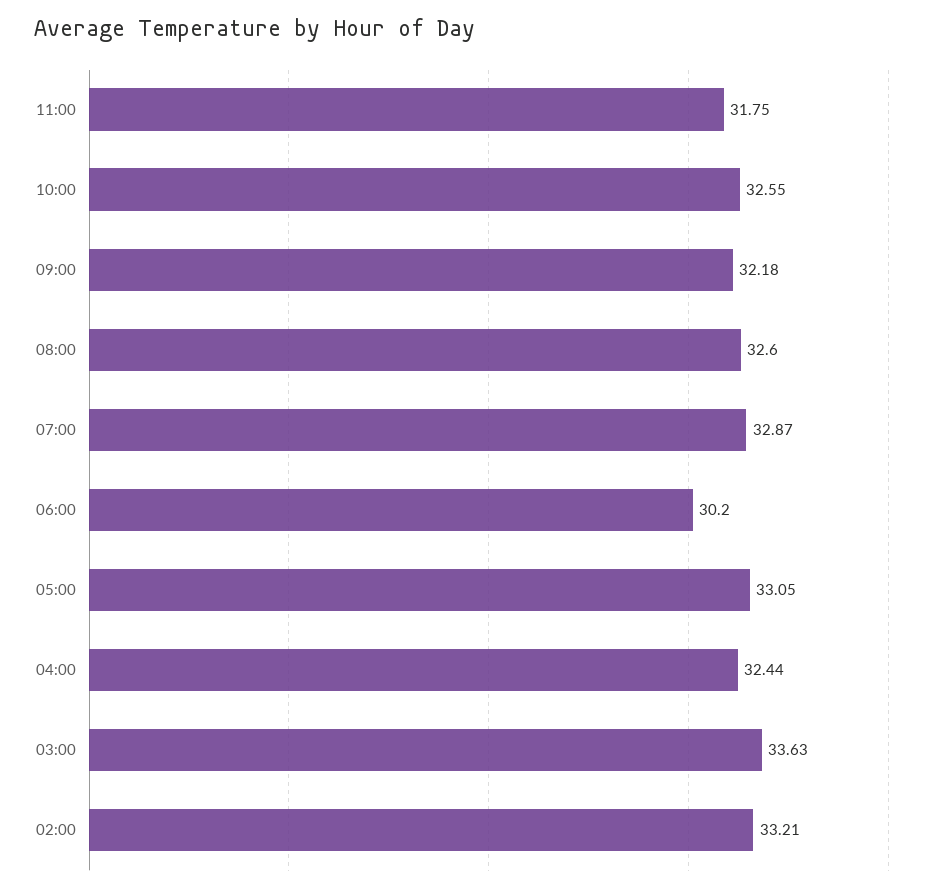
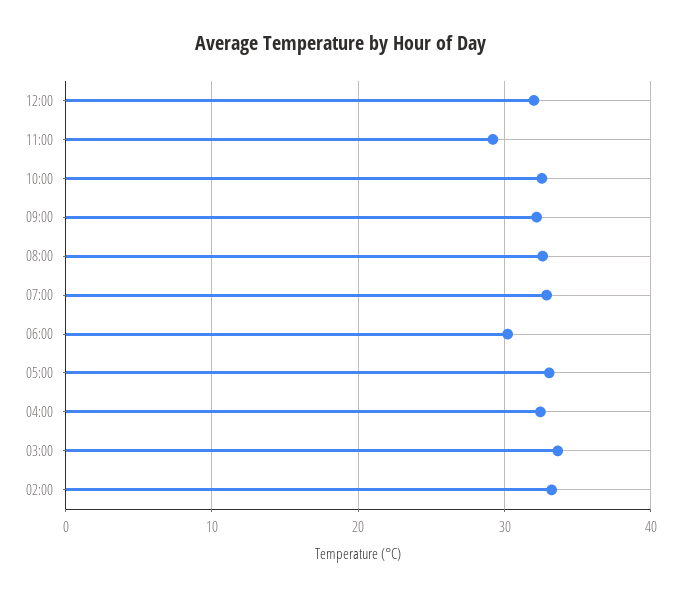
11:00: 31.75 -> 29
12:00: none -> 32

